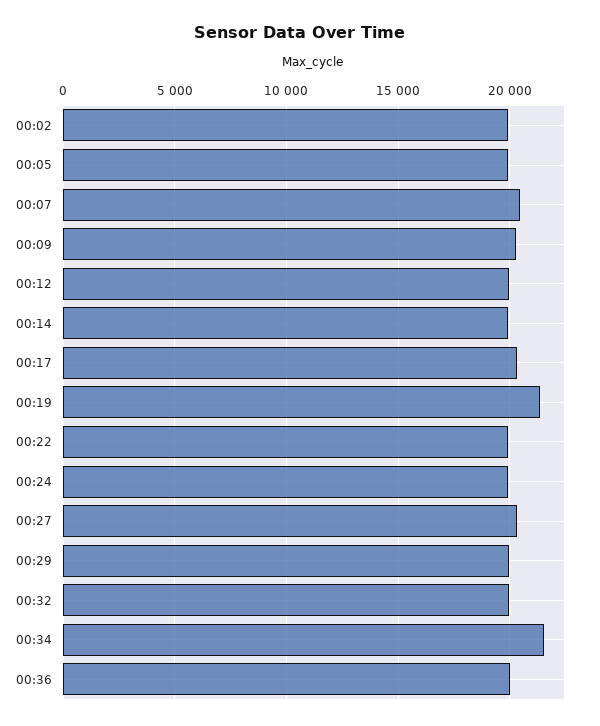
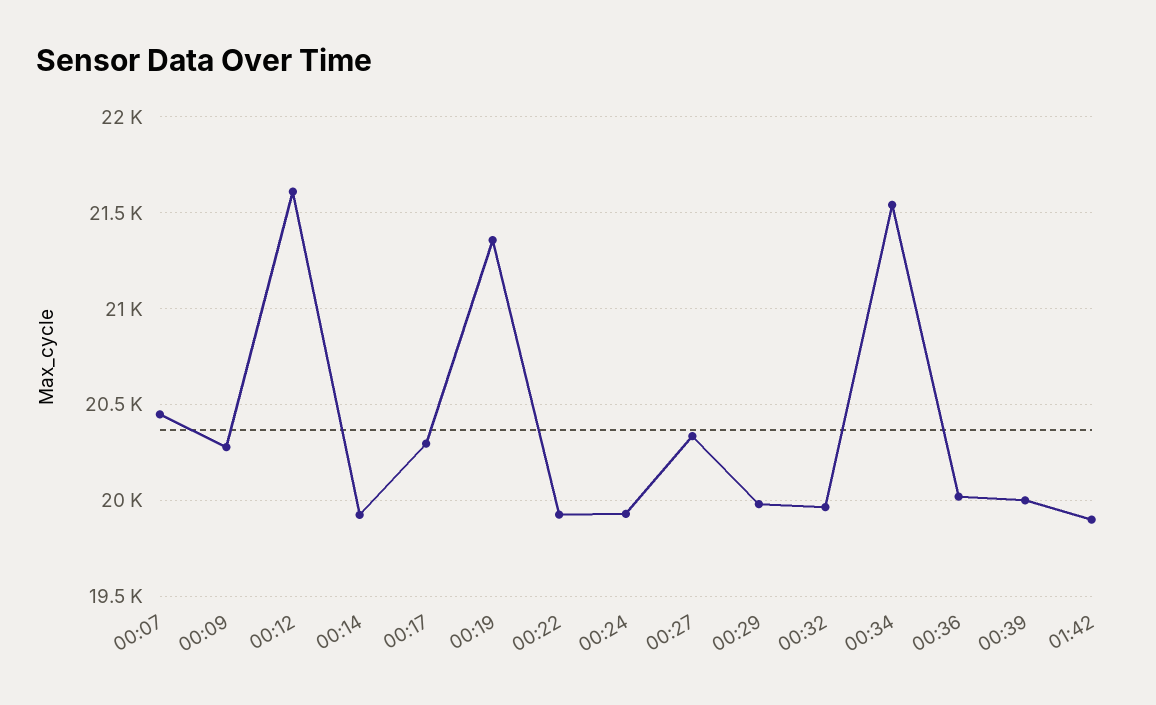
00:02: 20000 -> none
00:05: 20000 -> none
00:12: 20000 -> 21600
00:39: none -> 20000
01:42: none -> 19900

